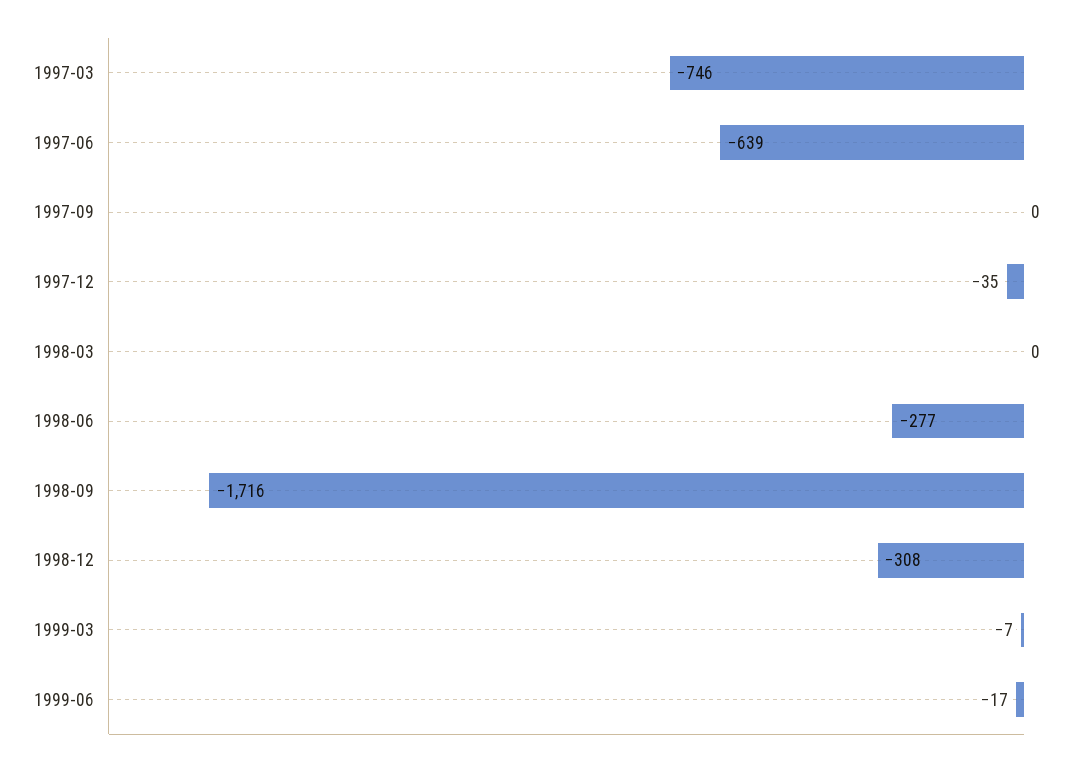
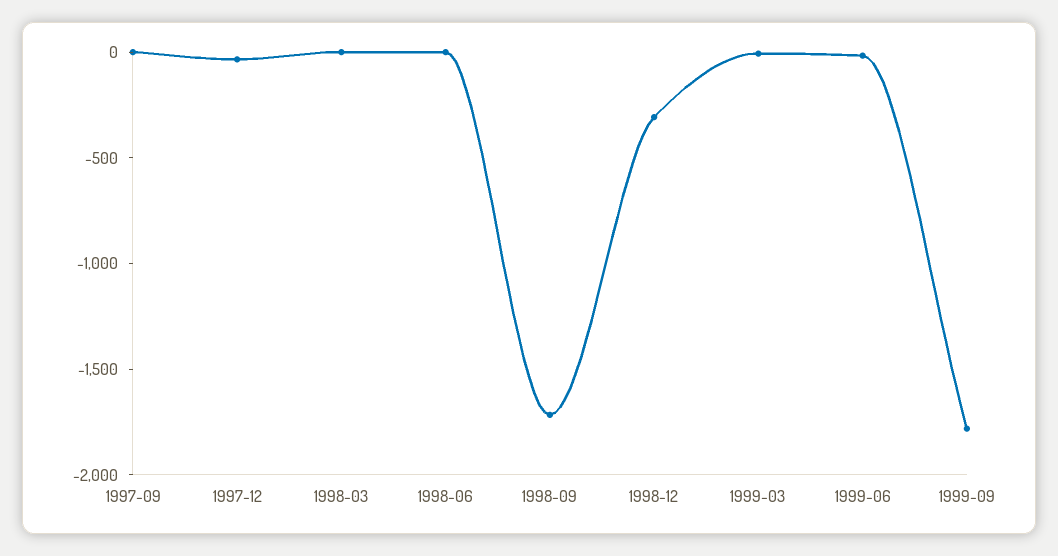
1997-03: -746 -> none
1997-06: -639 -> none
1998-06: -277 -> 0
1999-09: none -> -1800

